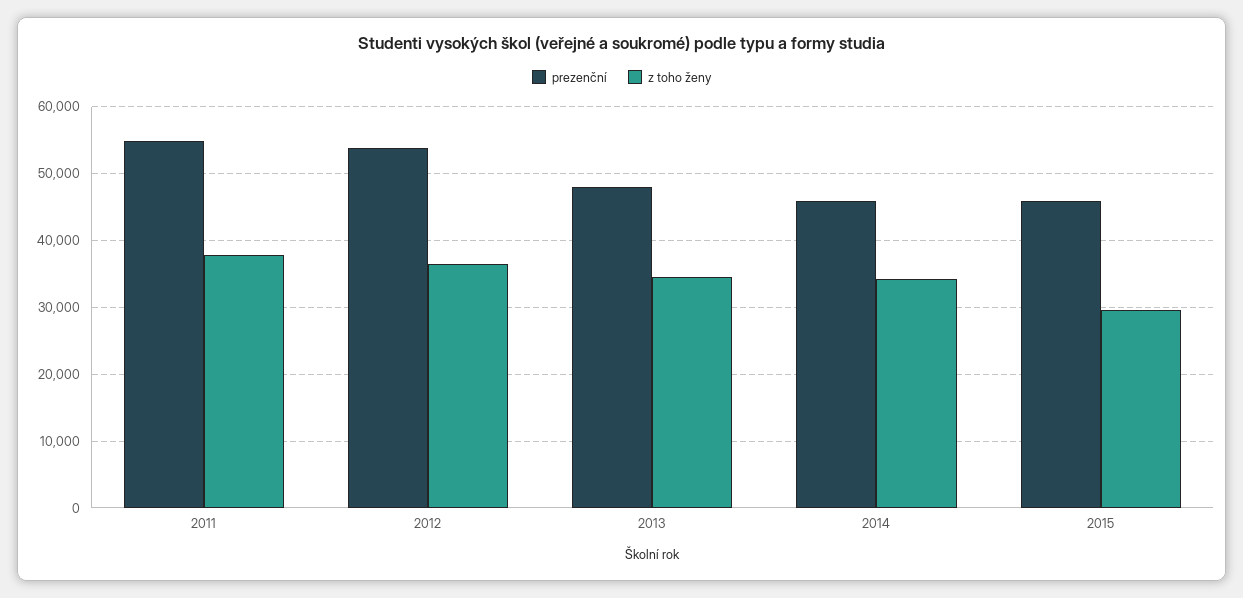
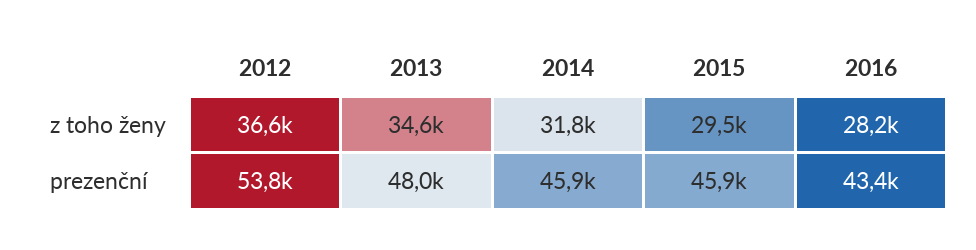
prezenční, 2011: 55000 -> none
z toho ženy, 2011: 38000 -> none
z toho ženy, 2014: 34000 -> 31800
z toho ženy, 2016: none -> 28200
prezenční, 2016: none -> 43400

